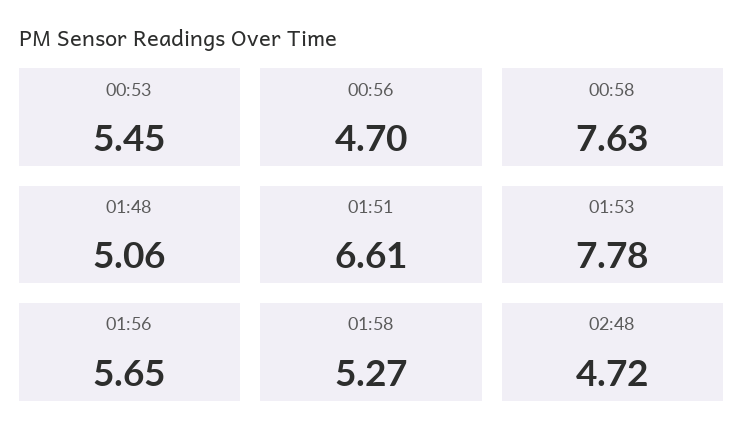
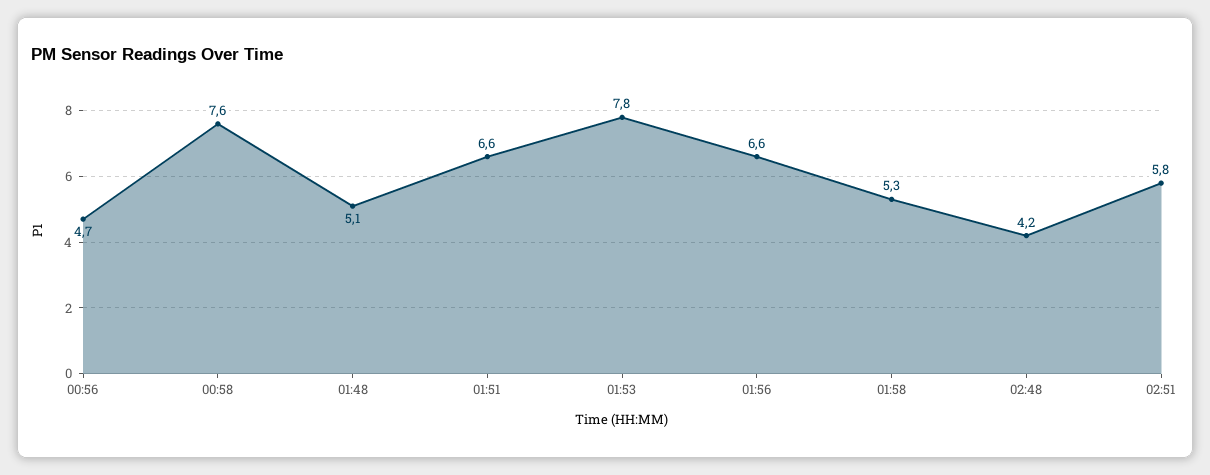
00:53: 5.45 -> none
01:56: 5.65 -> 6.6
02:48: 4.72 -> 4.2
02:51: none -> 5.8

